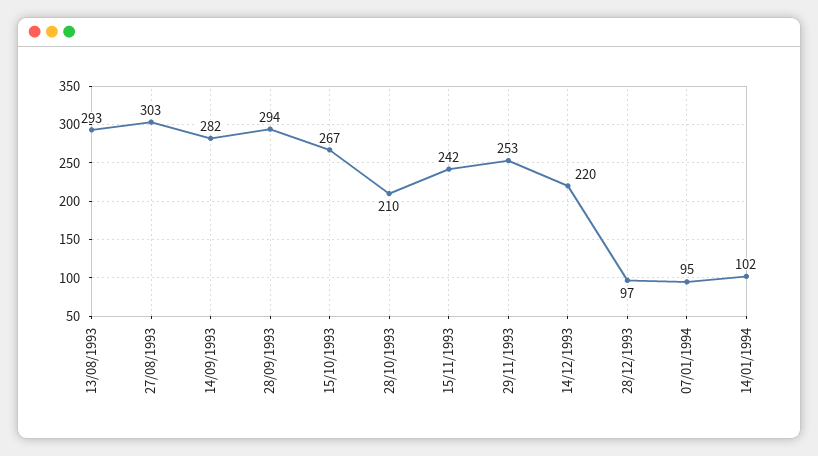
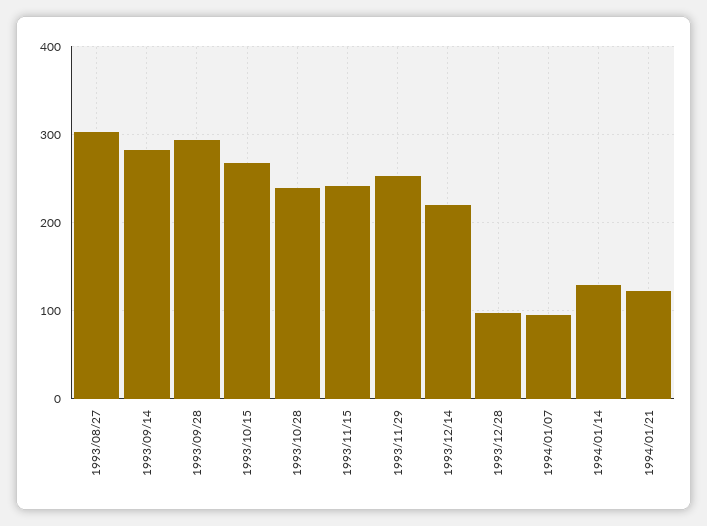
13/08/1993: 293 -> none
28/10/1993: 210 -> 240
14/01/1994: 102 -> 130
1994/01/21: none -> 120

